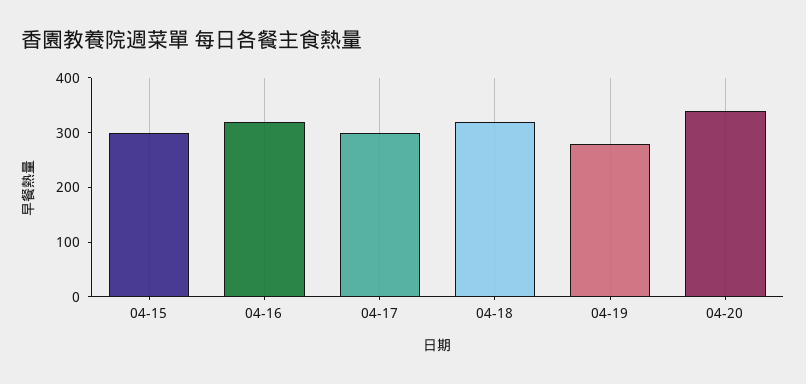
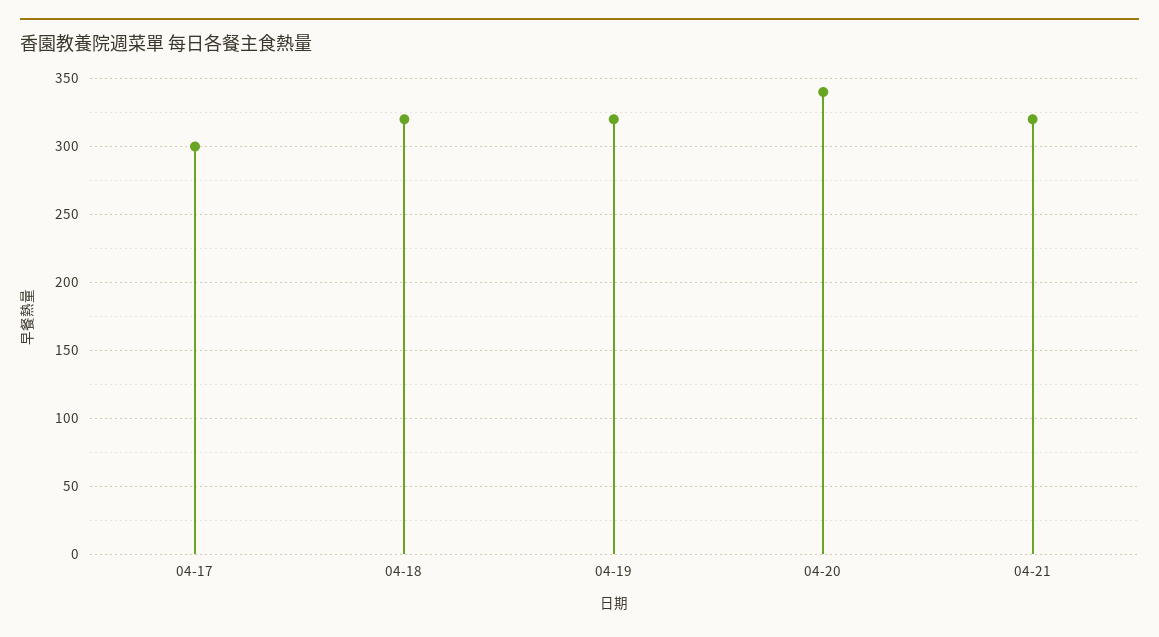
04-15: 300 -> none
04-16: 320 -> none
04-19: 280 -> 320
04-21: none -> 320

